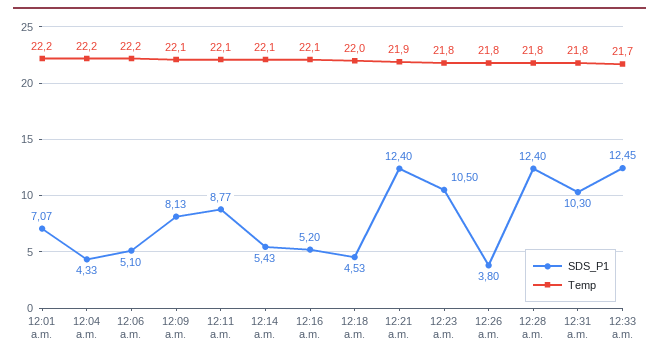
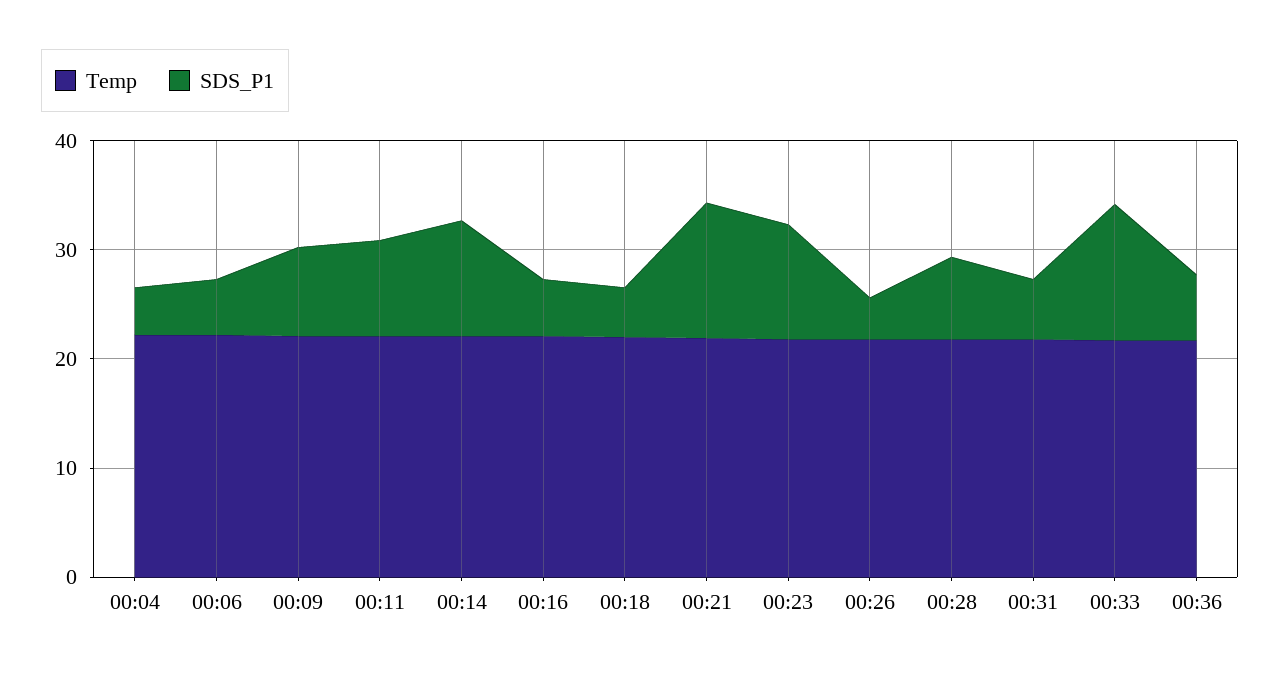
SDS_P1, 12:01 a.m.: 7.07 -> none
Temp, 12:01 a.m.: 22.2 -> none
SDS_P1, 12:14 a.m.: 5.43 -> 10
SDS_P1, 12:28 a.m.: 12.4 -> 8
SDS_P1, 12:31 a.m.: 10.3 -> 6
Temp, 00:36: none -> 22
SDS_P1, 00:36: none -> 6

